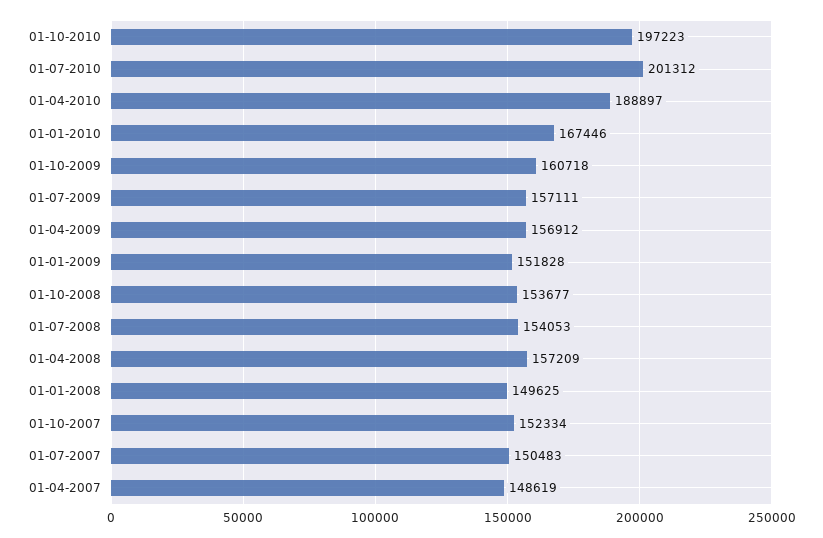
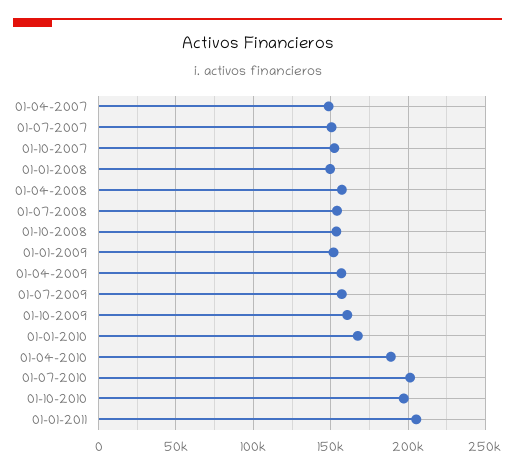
01-01-2011: none -> 205000

